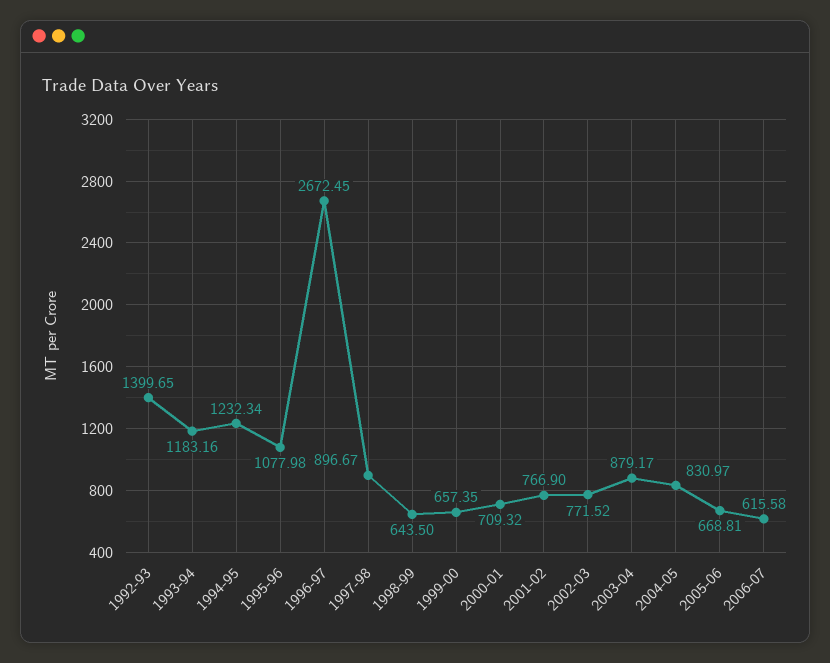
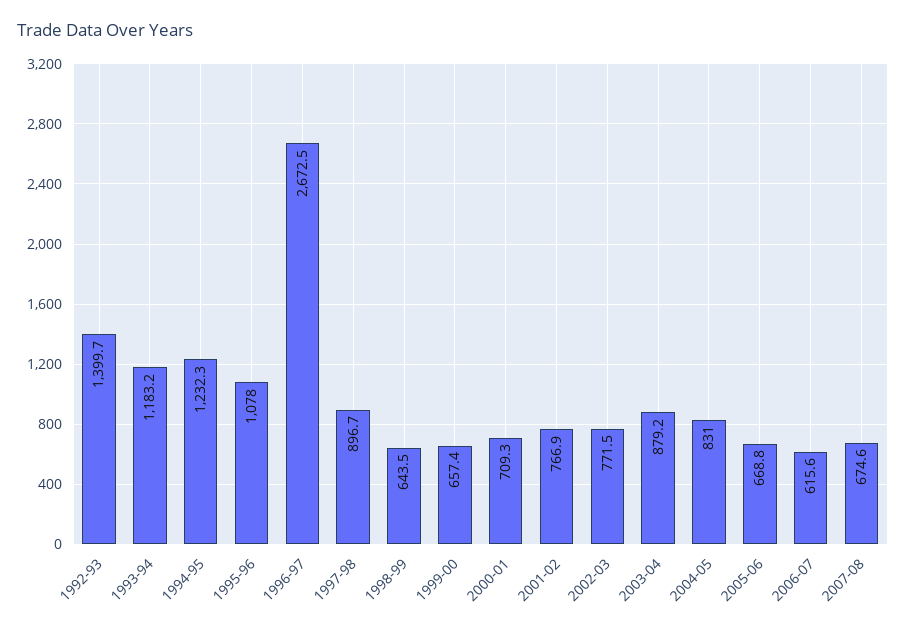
2007-08: none -> 674.6

